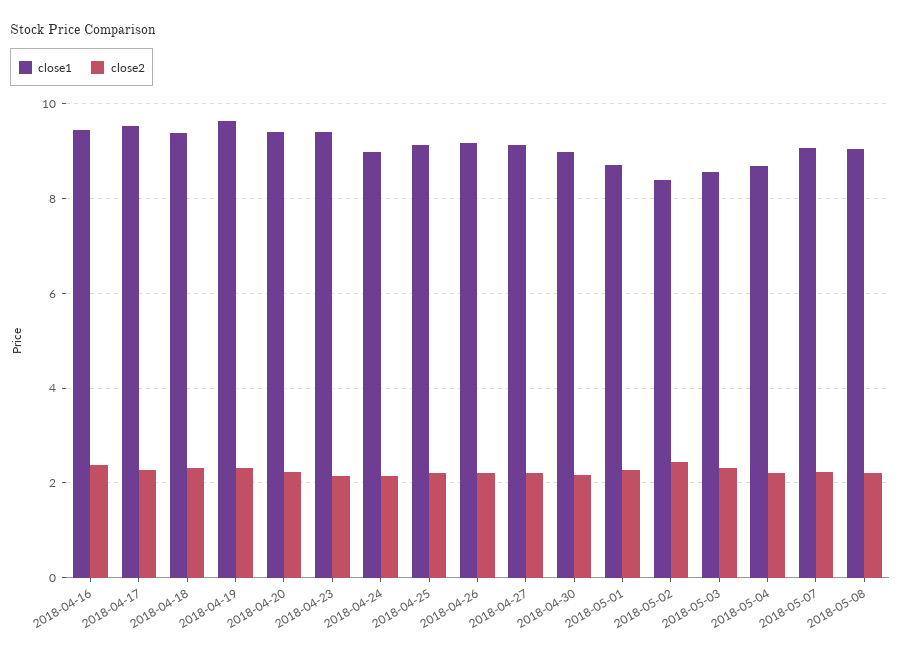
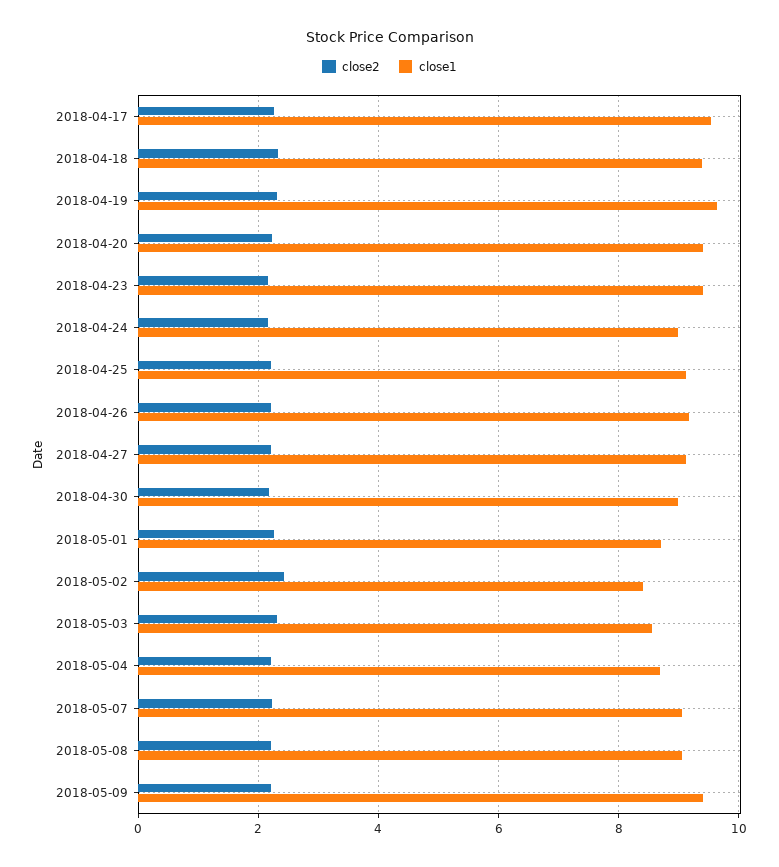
close1, 2018-04-16: 9.4 -> none
close2, 2018-04-16: 2.4 -> none
close2, 2018-05-09: none -> 2.2
close1, 2018-05-09: none -> 9.4

